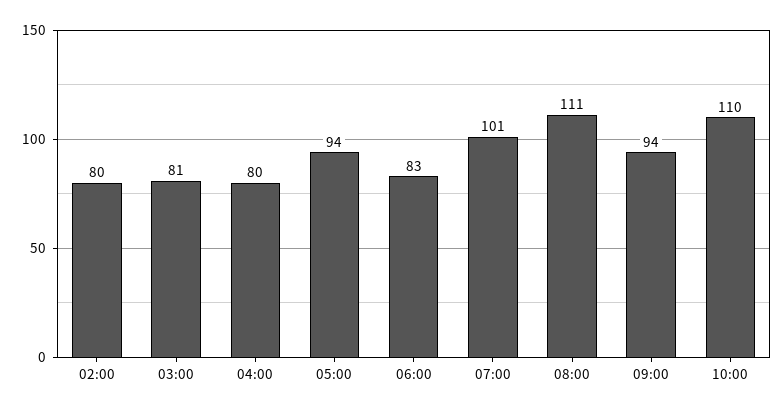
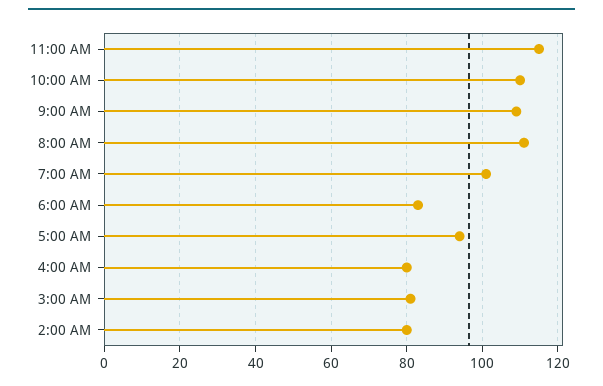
09:00: 94 -> 110
11:00 AM: none -> 115

